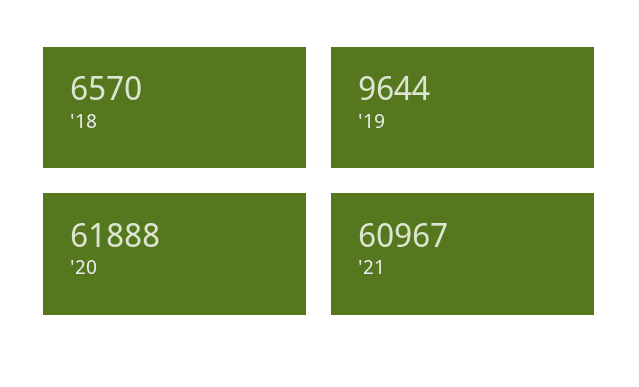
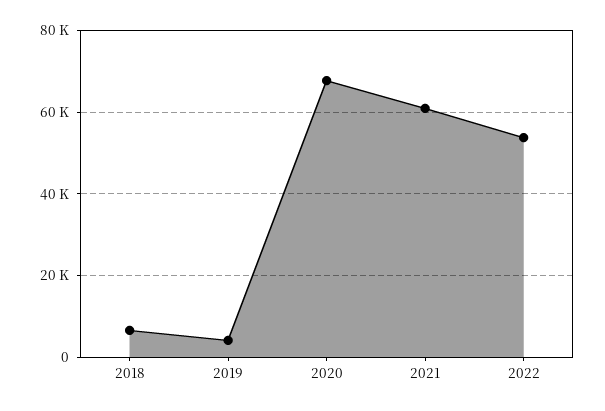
'19: 9644 -> 4000
'20: 61888 -> 68000
2022: none -> 54000

